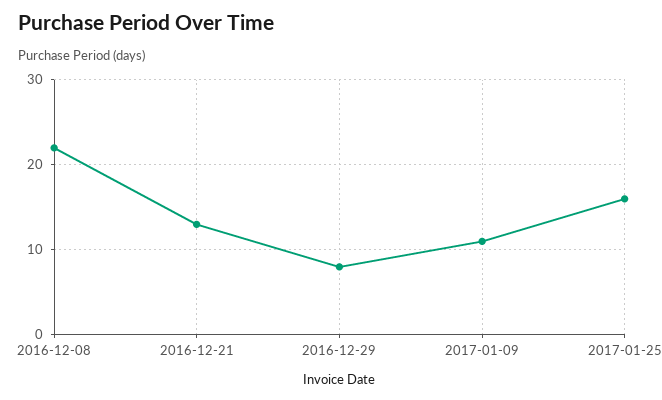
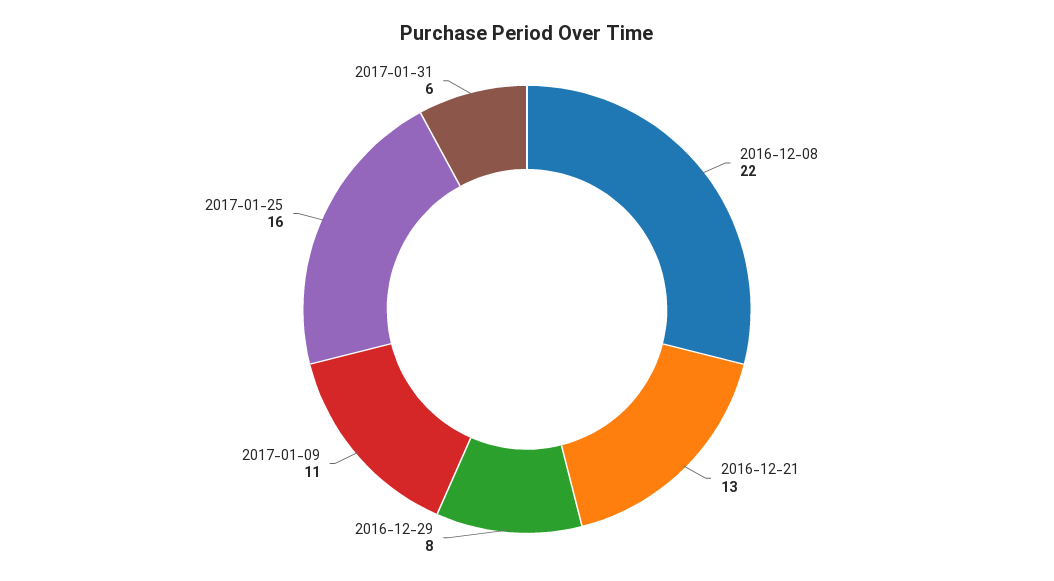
2017-01-31: none -> 6

